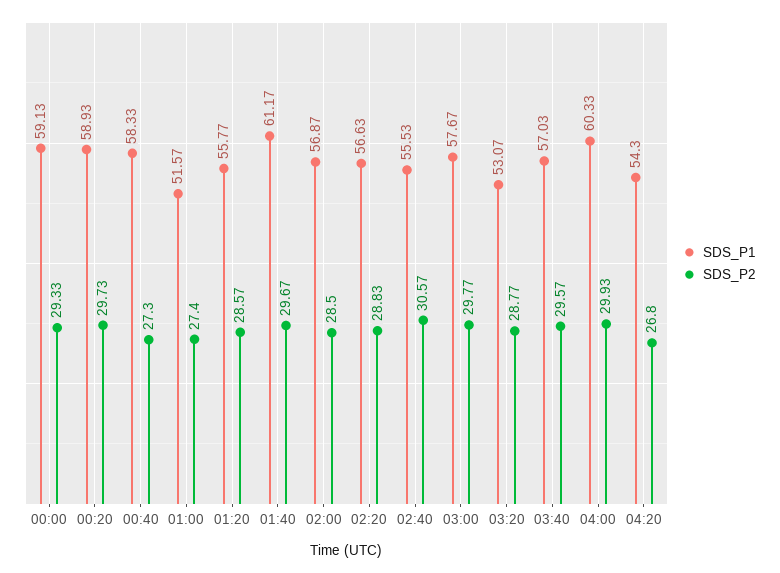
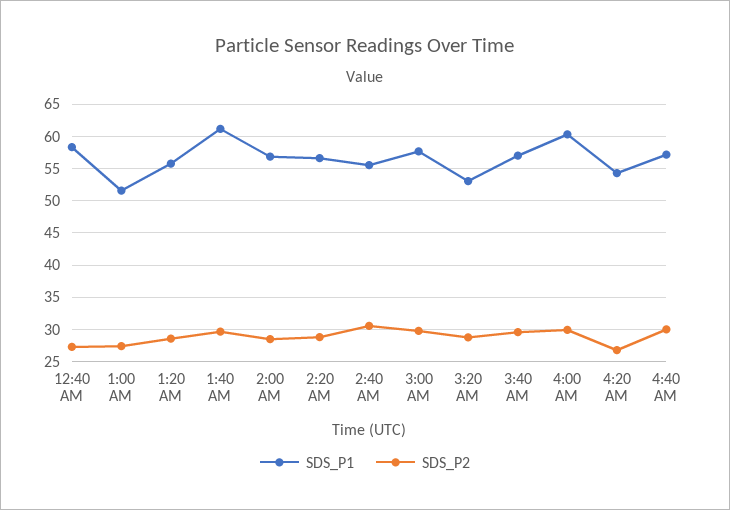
SDS_P1, 00:00: 59.13 -> none
SDS_P2, 00:00: 29.33 -> none
SDS_P1, 00:20: 58.93 -> none
SDS_P2, 00:20: 29.73 -> none
SDS_P1, 4:40 AM: none -> 57
SDS_P2, 4:40 AM: none -> 30

